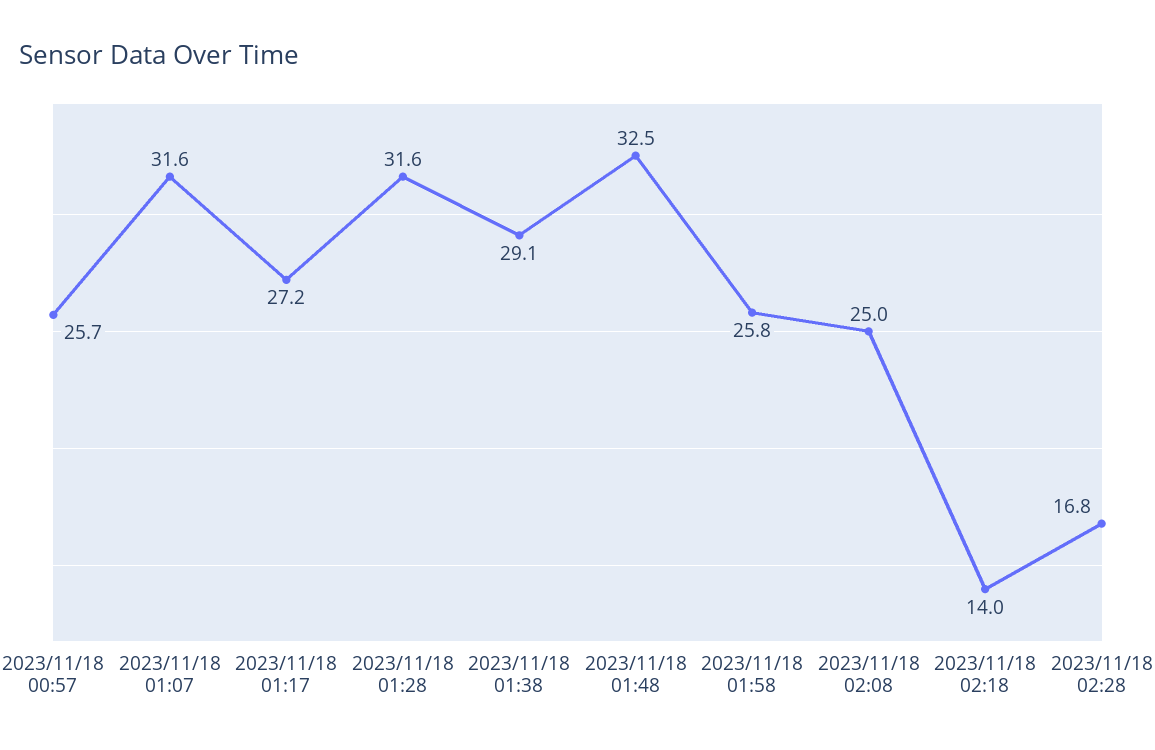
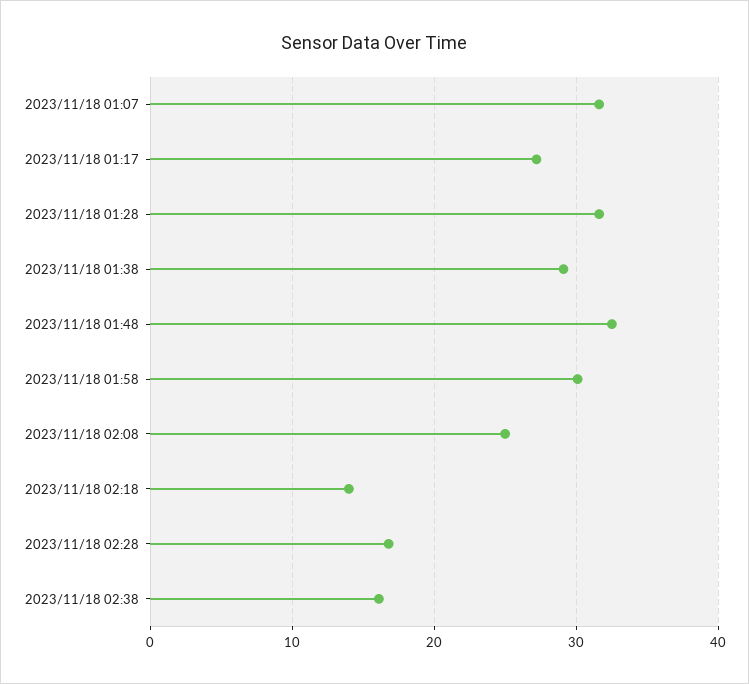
2023/11/18 00:57: 25.7 -> none
2023/11/18 01:58: 25.8 -> 30
2023/11/18 02:38: none -> 16

